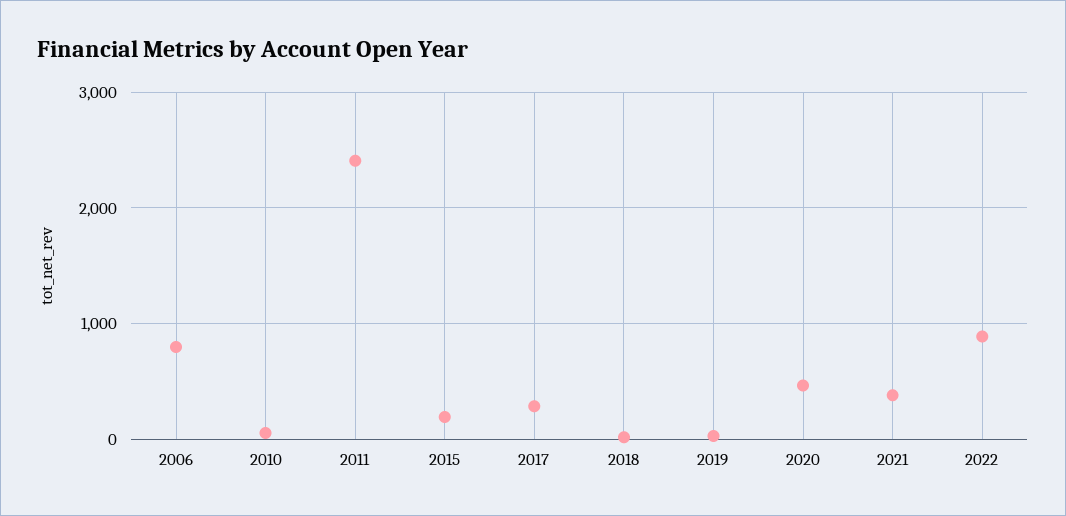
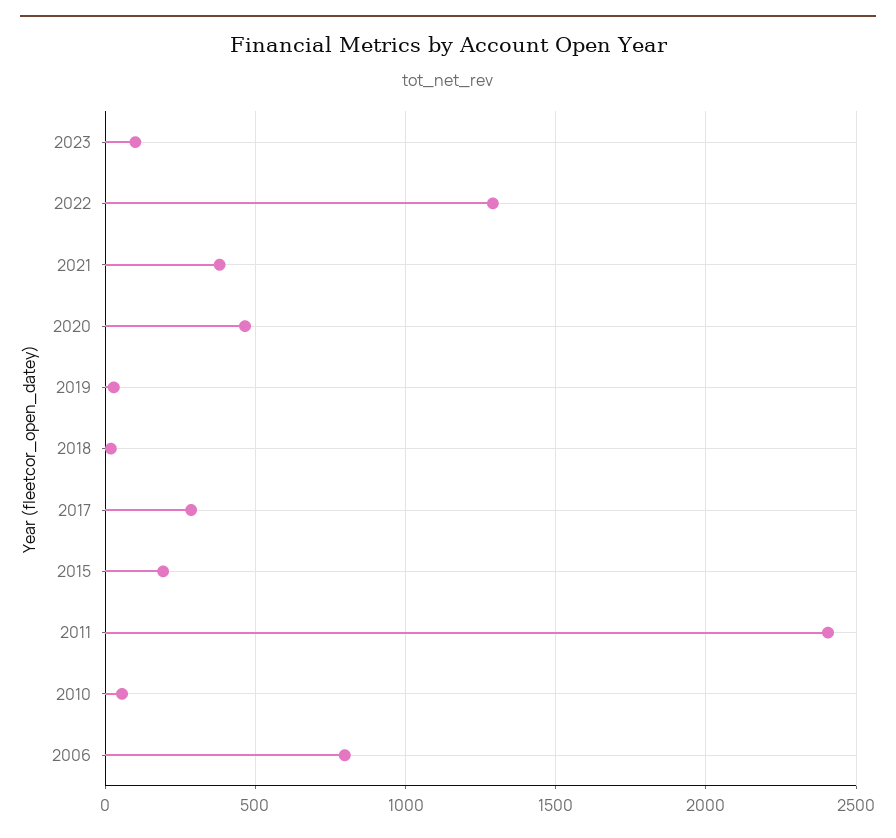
2022: 900 -> 1300
2023: none -> 100

